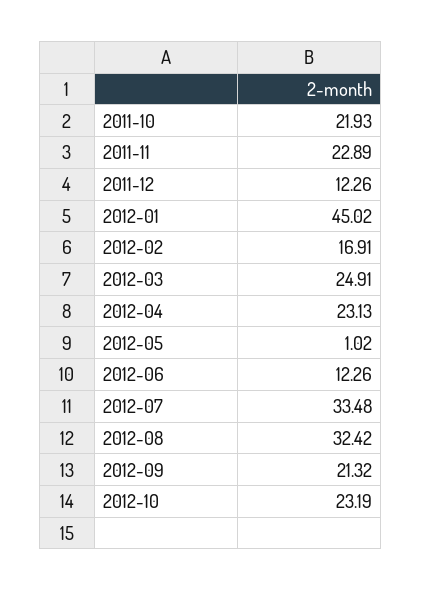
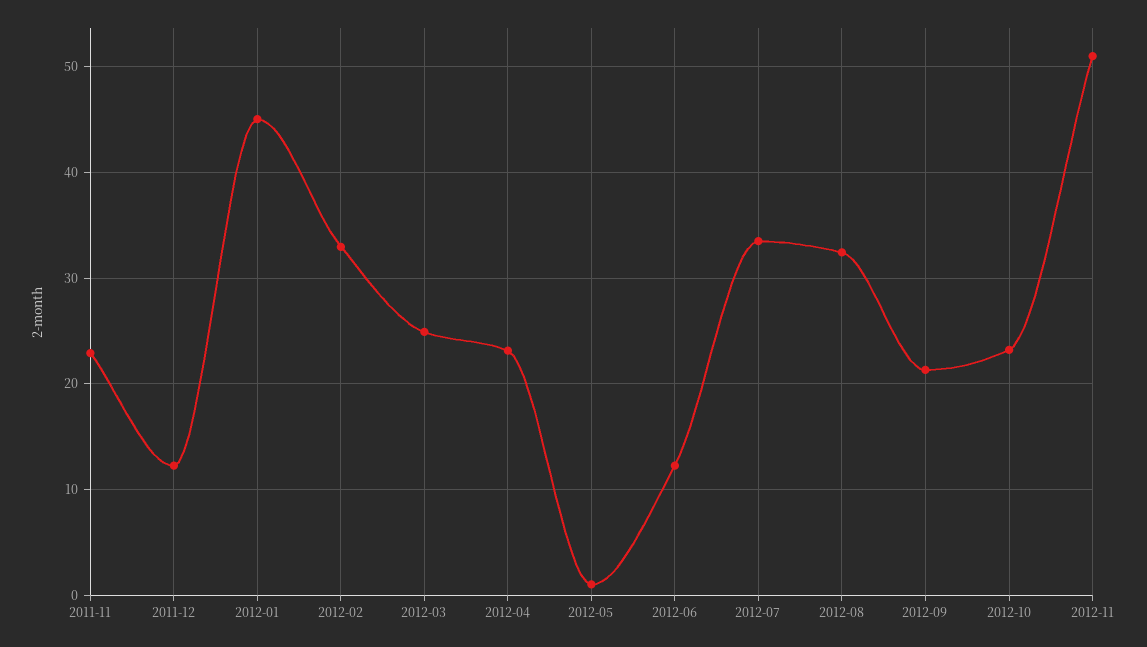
2011-10: 21.93 -> none
2012-02: 16.91 -> 33
2012-11: none -> 51

